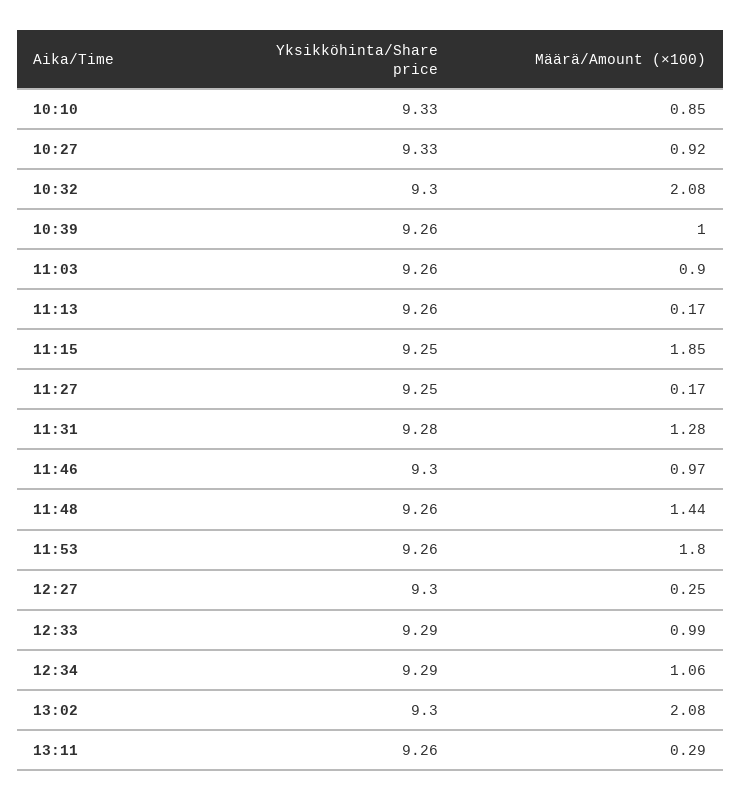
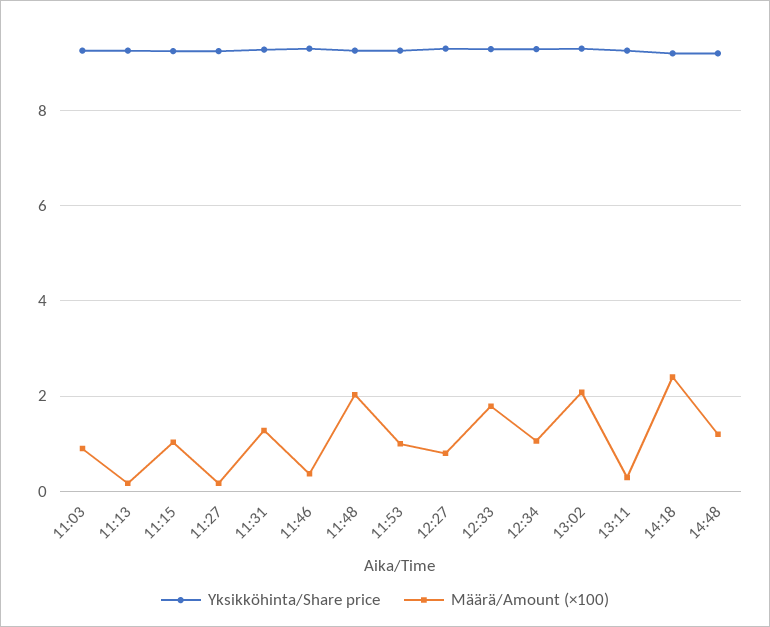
Yksikköhinta/Share price, 10:10: 9.33 -> none
Määrä/Amount (×100), 10:10: 0.85 -> none
Yksikköhinta/Share price, 10:27: 9.33 -> none
Määrä/Amount (×100), 10:27: 0.92 -> none
Yksikköhinta/Share price, 10:32: 9.3 -> none
Määrä/Amount (×100), 10:32: 2.08 -> none
Yksikköhinta/Share price, 10:39: 9.26 -> none
Määrä/Amount (×100), 10:39: 1 -> none
Määrä/Amount (×100), 11:15: 1.85 -> 1
Määrä/Amount (×100), 11:46: 0.97 -> 0.4
Määrä/Amount (×100), 11:48: 1.44 -> 2
Määrä/Amount (×100), 11:53: 1.8 -> 1
Määrä/Amount (×100), 12:27: 0.25 -> 0.8
Määrä/Amount (×100), 12:33: 0.99 -> 1.8
Yksikköhinta/Share price, 14:18: none -> 9.2
Määrä/Amount (×100), 14:18: none -> 2.4
Yksikköhinta/Share price, 14:48: none -> 9.2
Määrä/Amount (×100), 14:48: none -> 1.2

